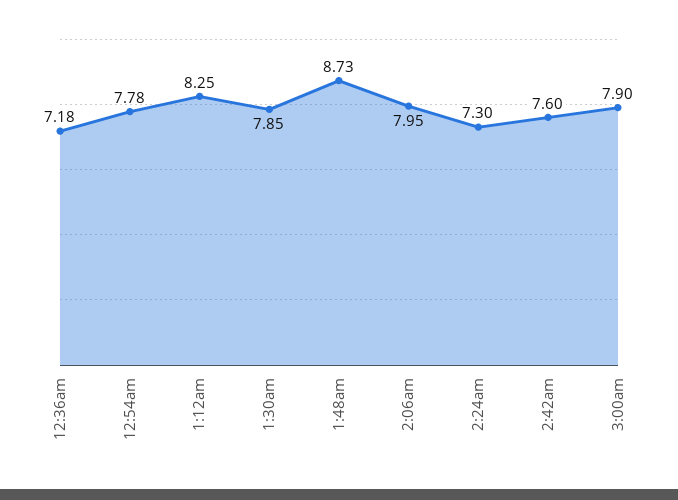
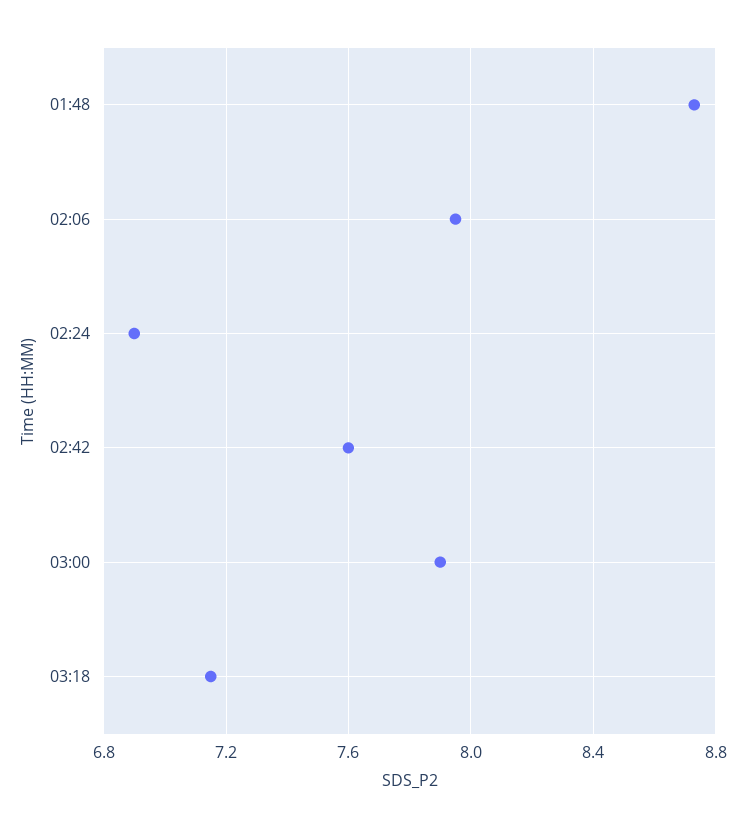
12:36am: 7.18 -> none
12:54am: 7.78 -> none
1:12am: 8.25 -> none
1:30am: 7.85 -> none
2:24am: 7.3 -> 6.9
03:18: none -> 7.15

